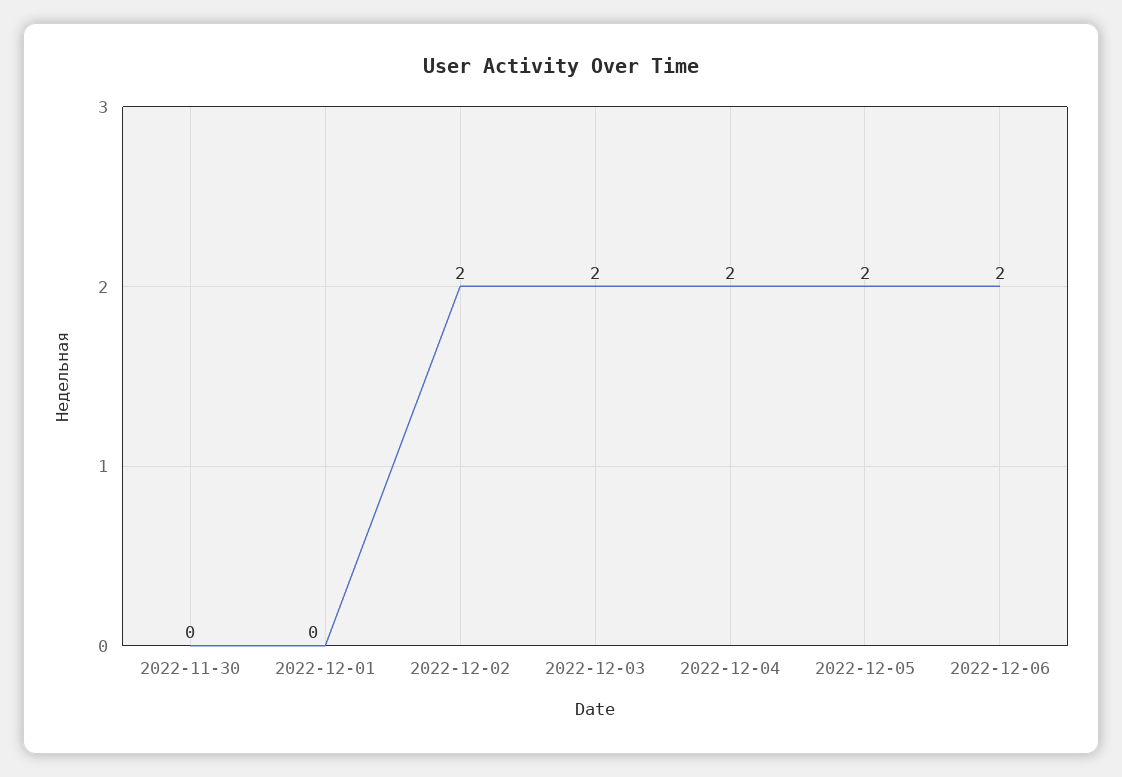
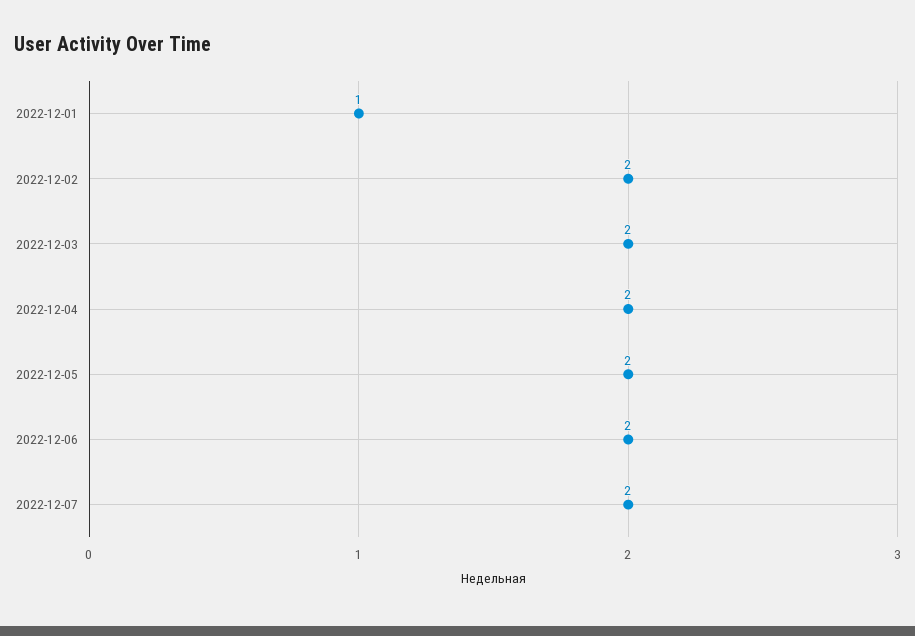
2022-11-30: 0 -> none
2022-12-01: 0 -> 1
2022-12-07: none -> 2

